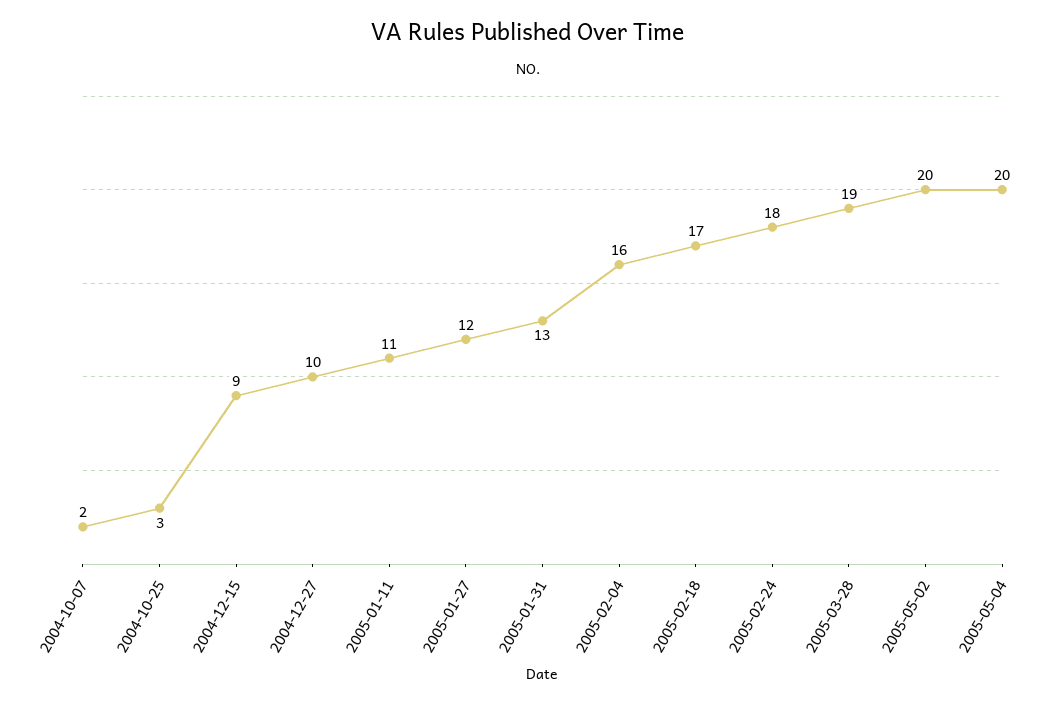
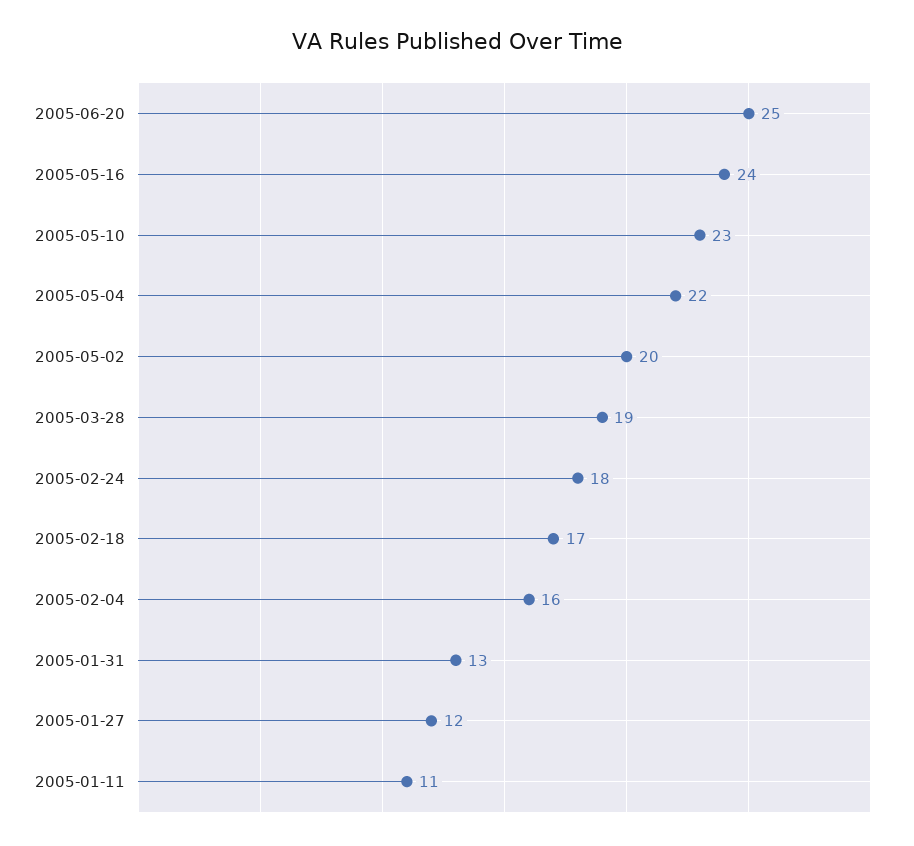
2004-10-07: 2 -> none
2004-10-25: 3 -> none
2004-12-15: 9 -> none
2004-12-27: 10 -> none
2005-05-04: 20 -> 22
2005-06-20: none -> 25
2005-05-16: none -> 24
2005-05-10: none -> 23

